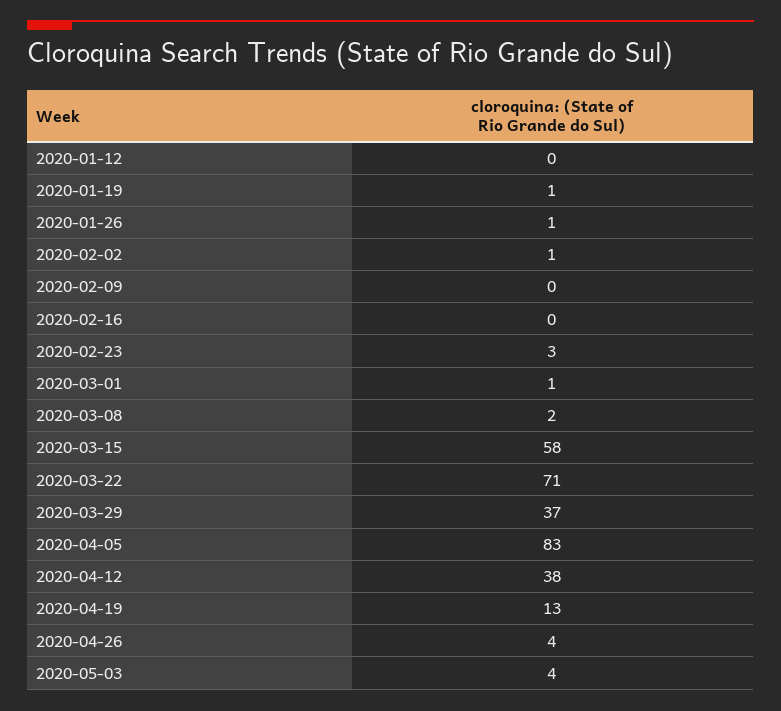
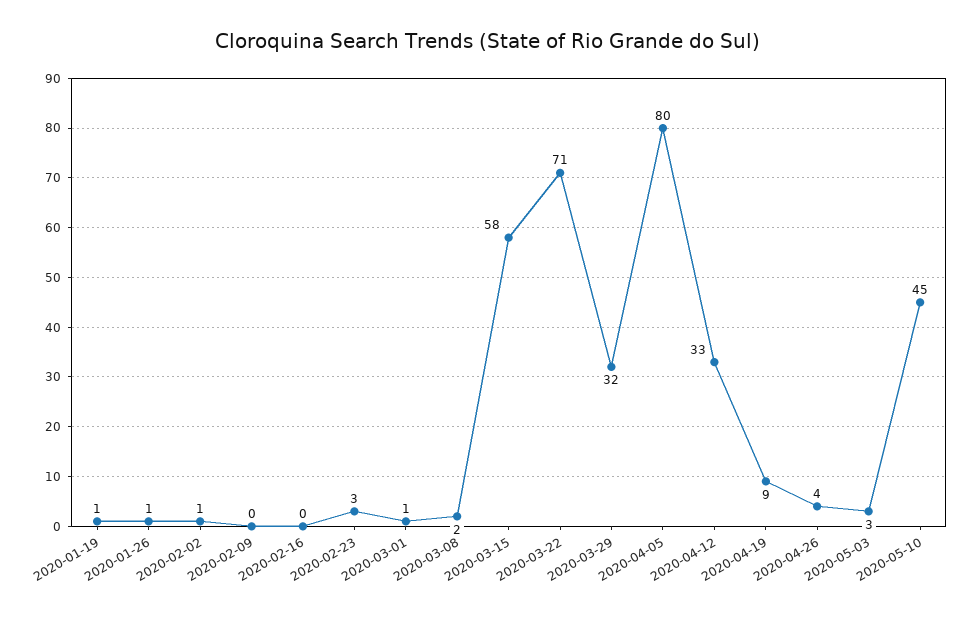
2020-01-12: 0 -> none
2020-03-29: 37 -> 32
2020-04-05: 83 -> 80
2020-04-12: 38 -> 33
2020-04-19: 13 -> 9
2020-05-03: 4 -> 3
2020-05-10: none -> 45

